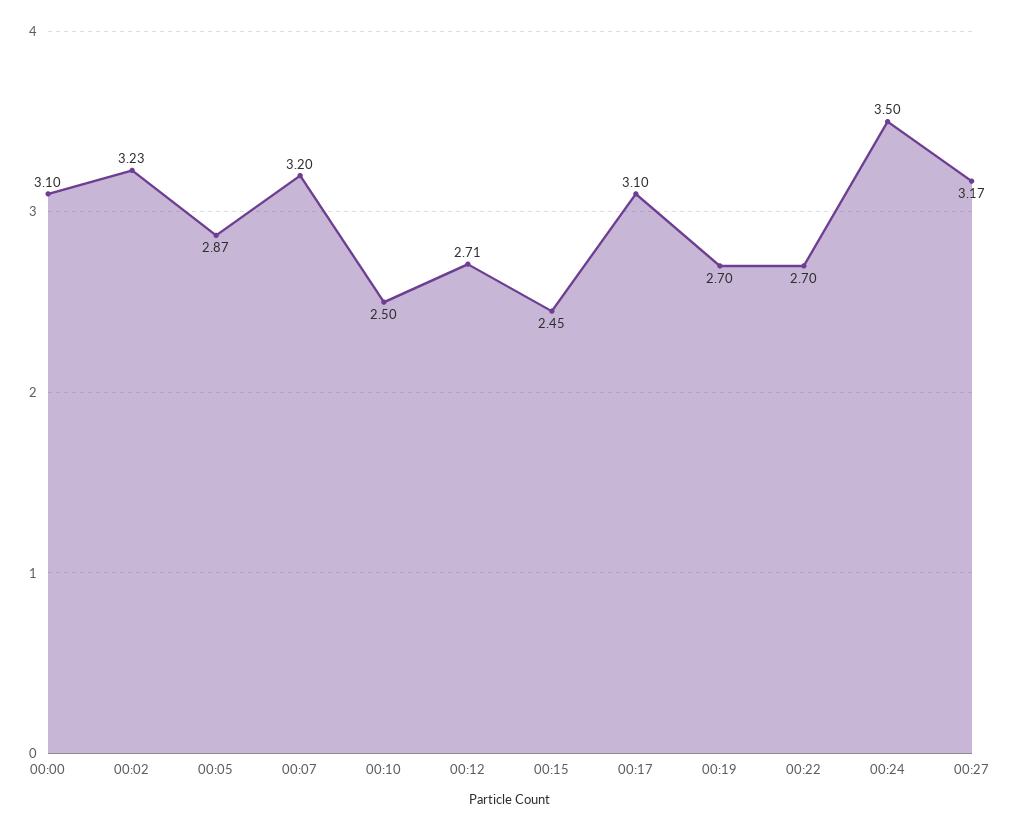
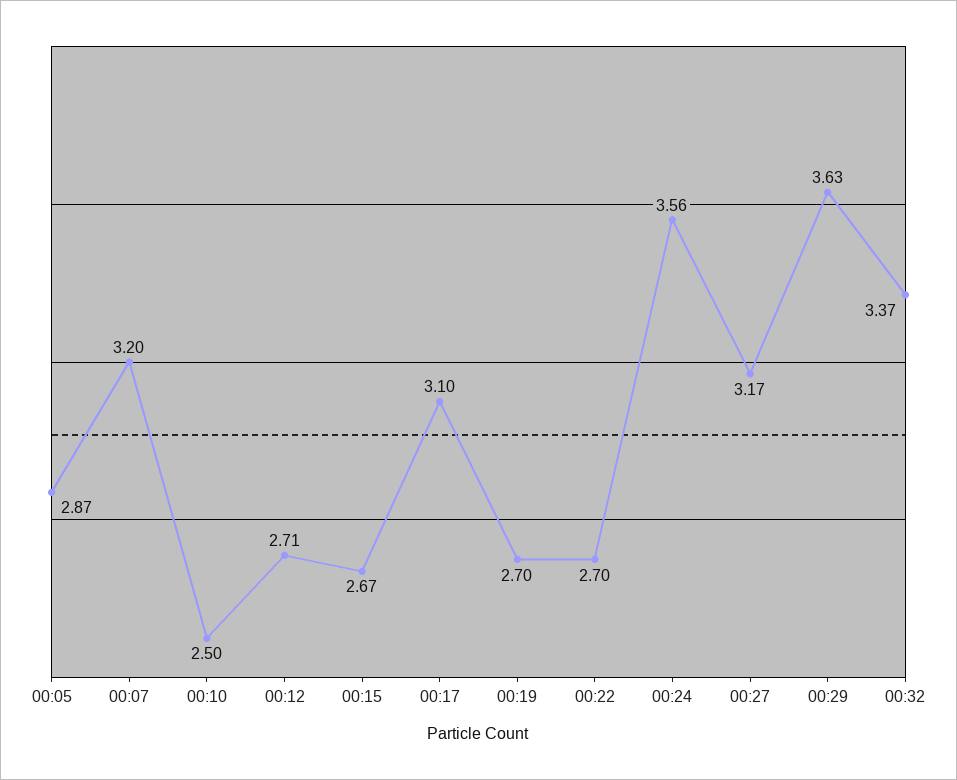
00:00: 3.1 -> none
00:02: 3.23 -> none
00:15: 2.45 -> 2.67
00:24: 3.5 -> 3.56
00:29: none -> 3.63
00:32: none -> 3.37

